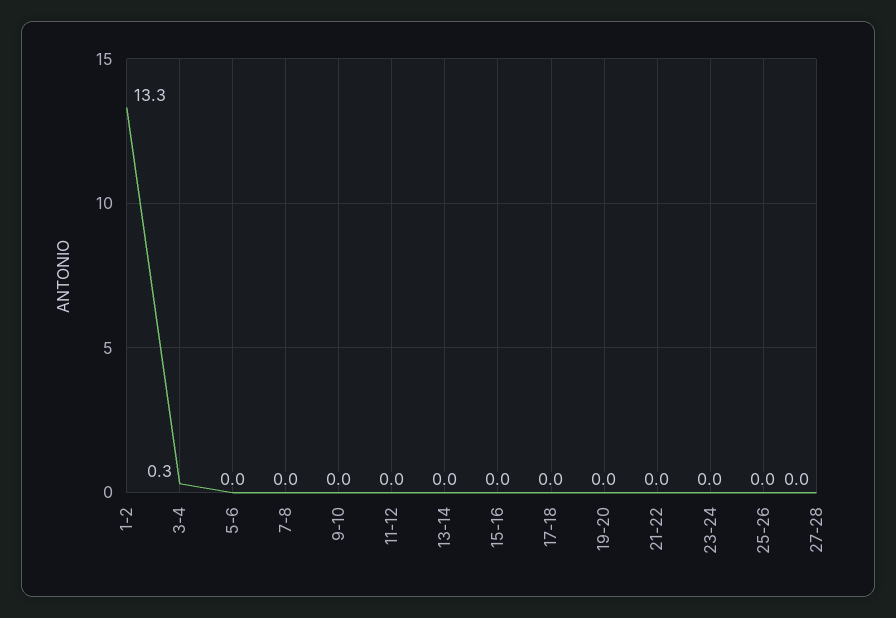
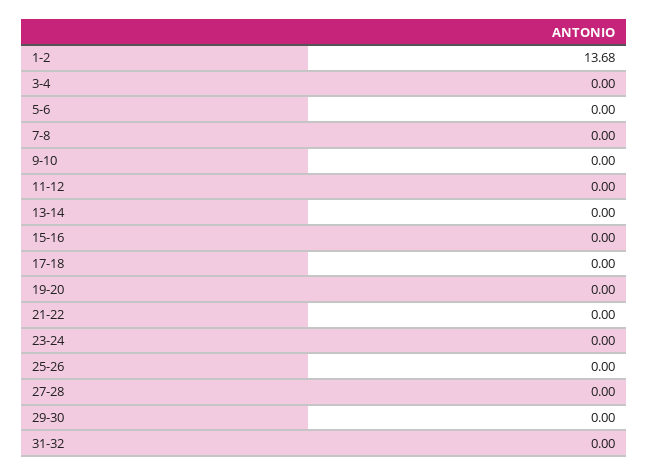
1-2: 13.3 -> 13.68
3-4: 0.3 -> 0
29-30: none -> 0
31-32: none -> 0

